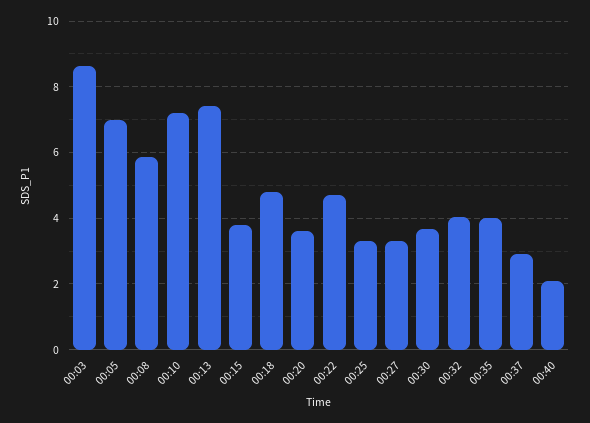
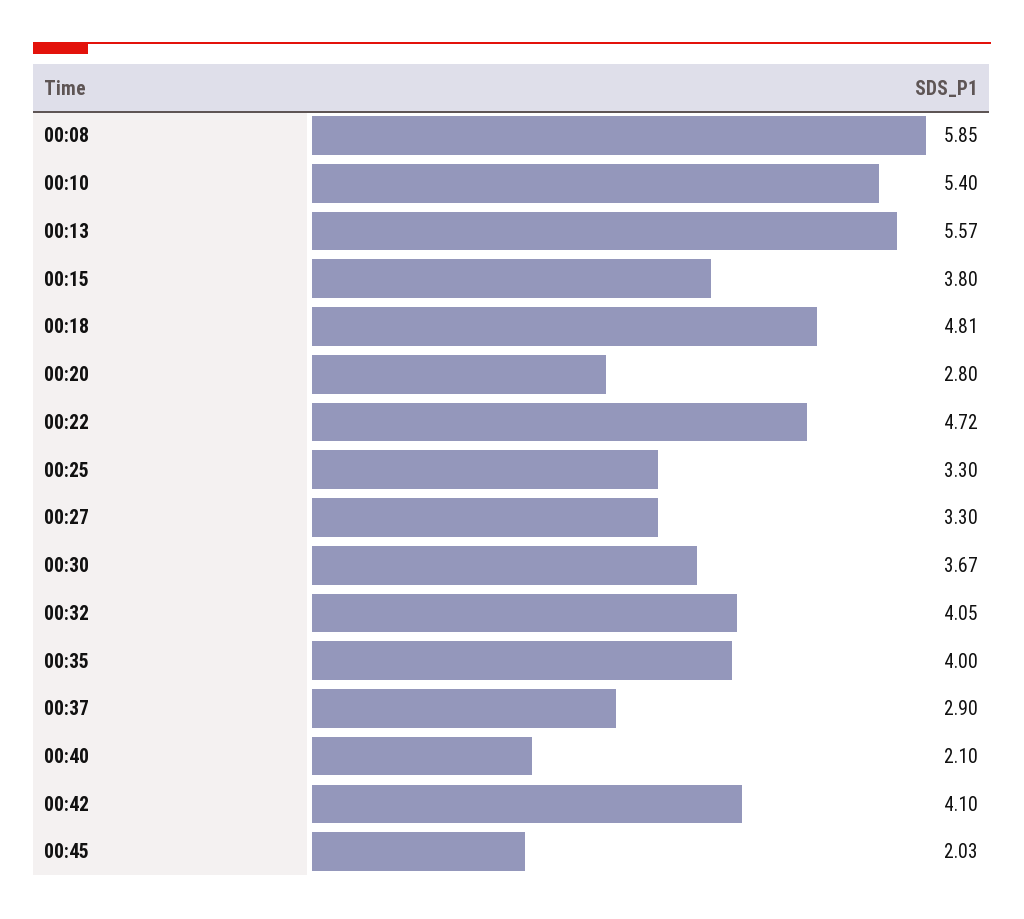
00:03: 8.6 -> none
00:05: 7 -> none
00:10: 7.2 -> 5.4
00:13: 7.4 -> 5.57
00:20: 3.6 -> 2.8
00:42: none -> 4.1
00:45: none -> 2.03

